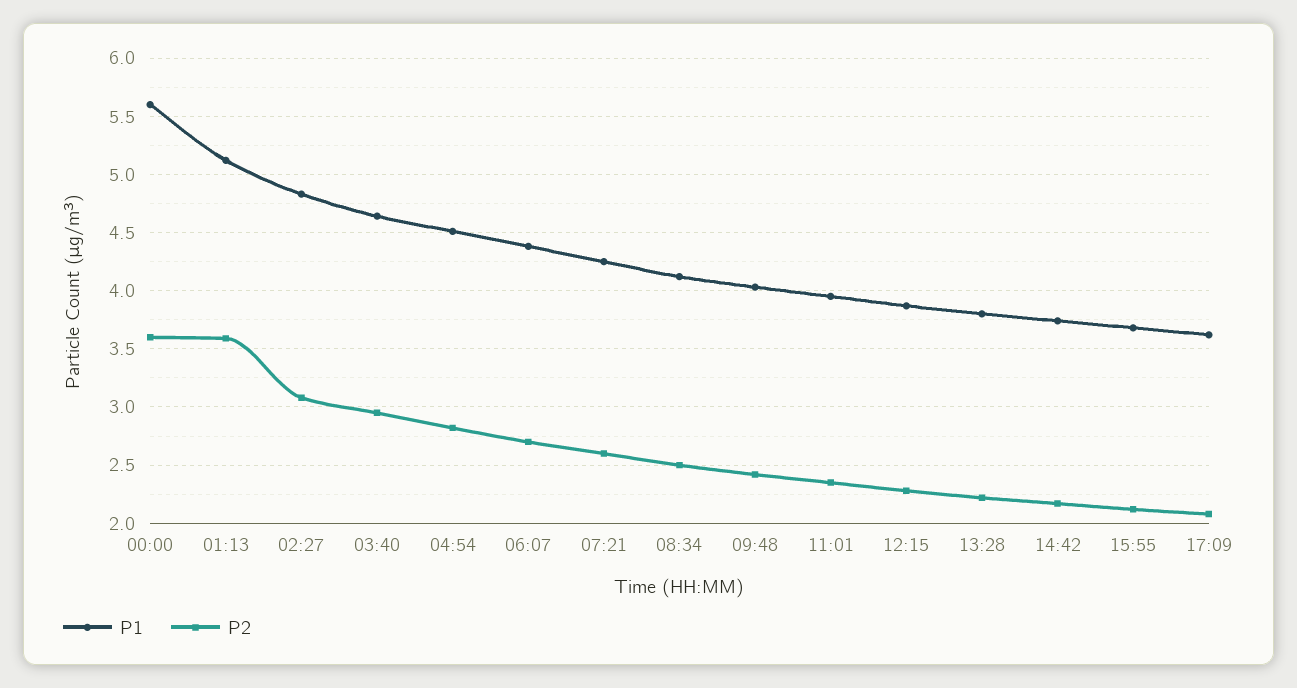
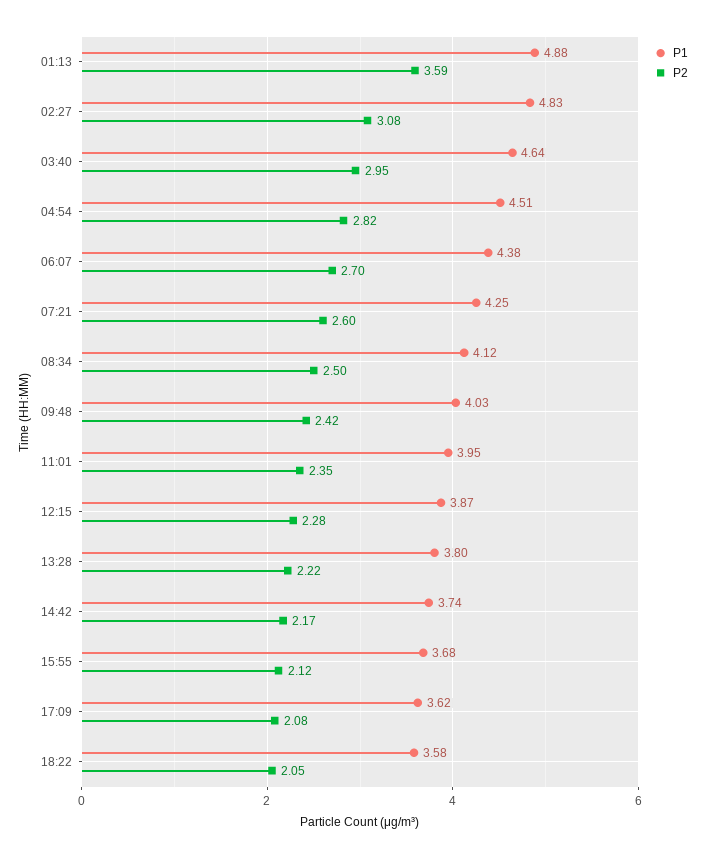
P1, 00:00: 5.6 -> none
P2, 00:00: 3.6 -> none
P1, 01:13: 5.1 -> 4.88
P1, 18:22: none -> 3.58
P2, 18:22: none -> 2.05

